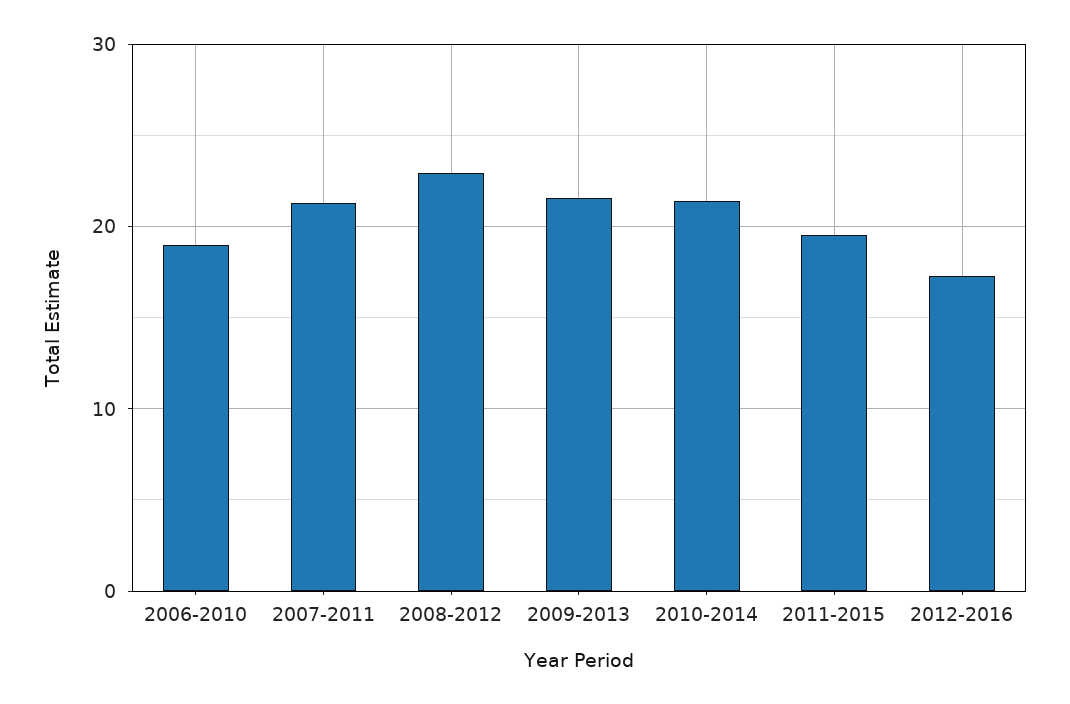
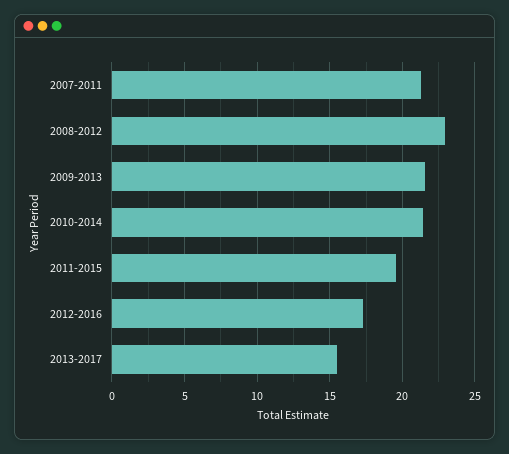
2006-2010: 19 -> none
2013-2017: none -> 15.5

